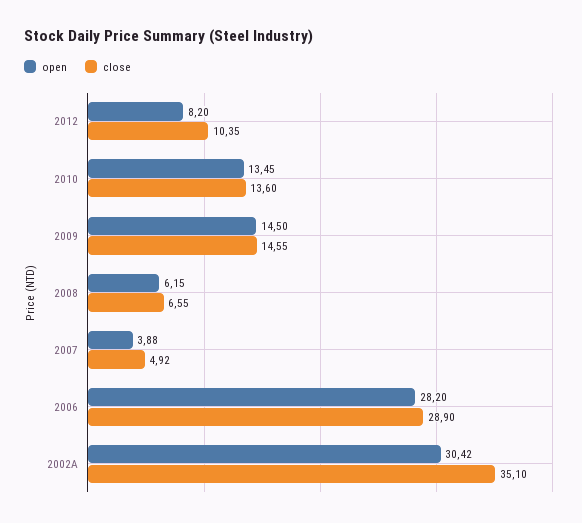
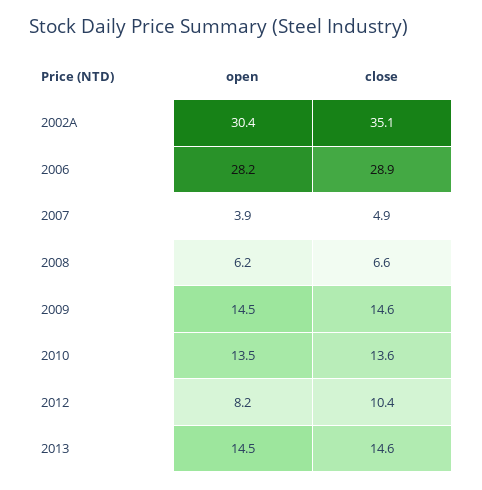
open, 2013: none -> 14.5
close, 2013: none -> 14.6

